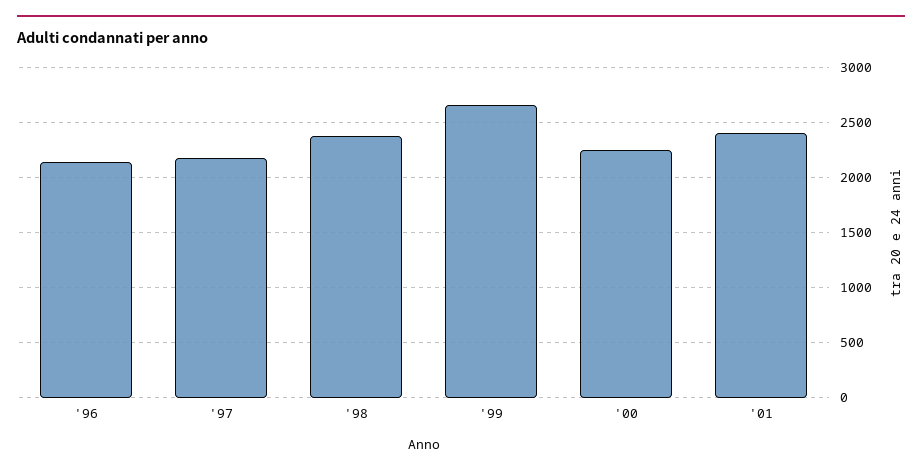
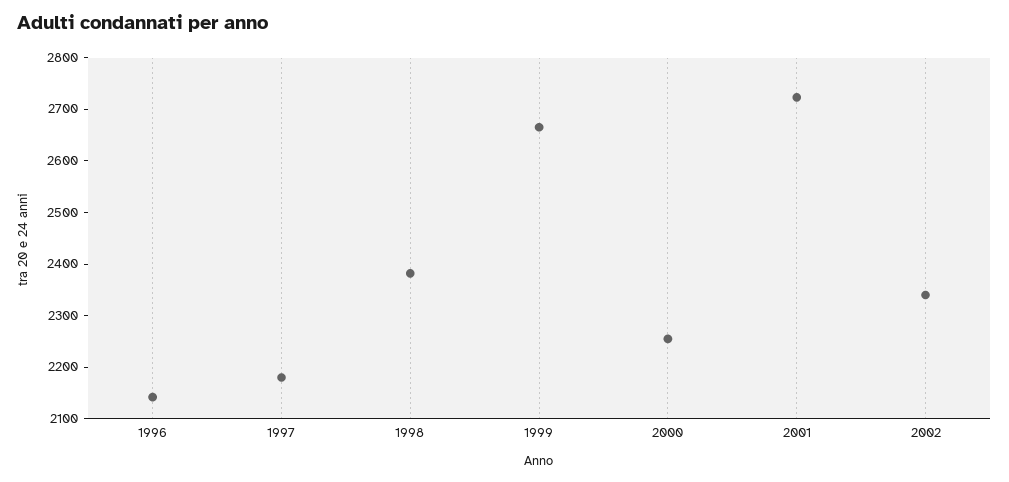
'01: 2400 -> 2720
2002: none -> 2340

